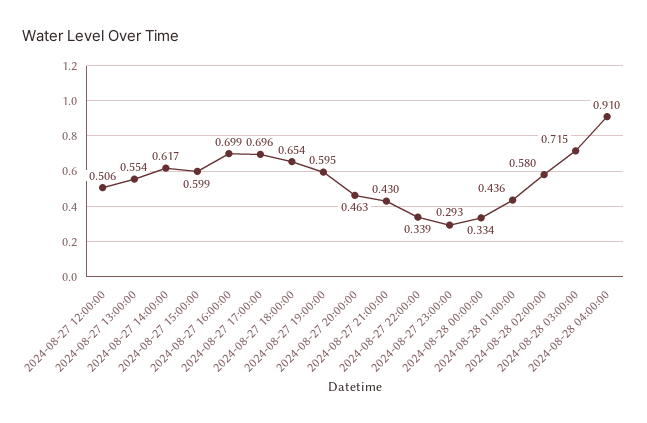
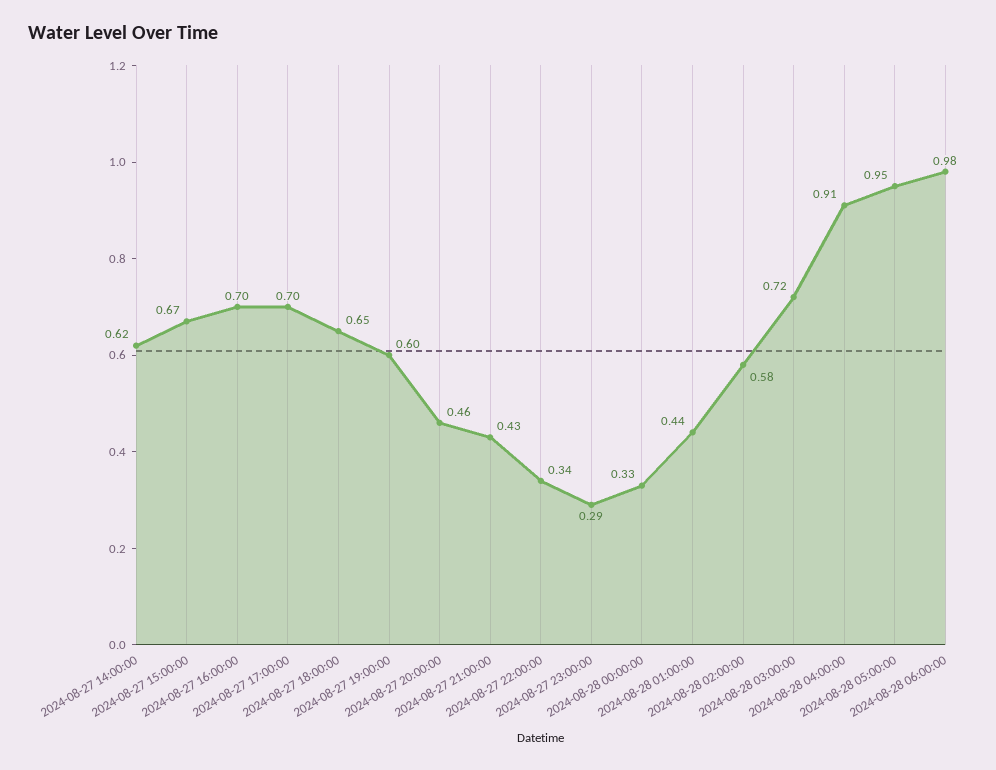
2024-08-27 12:00:00: 0.506 -> none
2024-08-27 13:00:00: 0.554 -> none
2024-08-27 15:00:00: 0.599 -> 0.67
2024-08-28 05:00:00: none -> 0.95
2024-08-28 06:00:00: none -> 0.98

